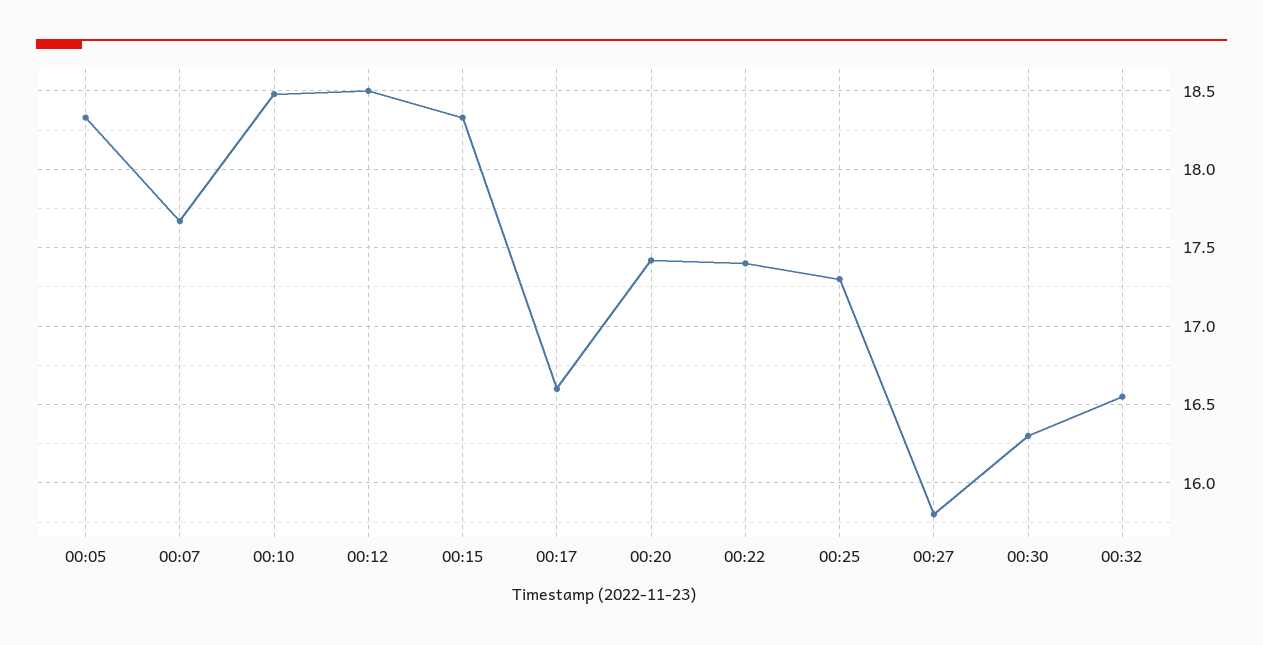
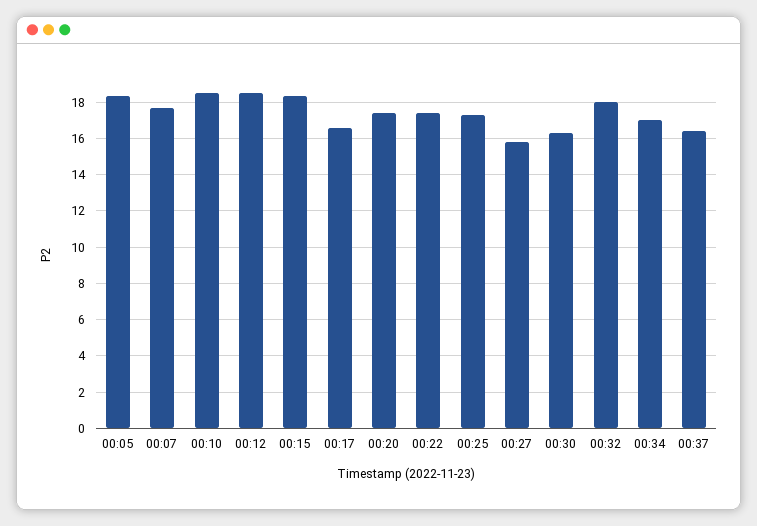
00:32: 16.55 -> 18
00:34: none -> 17
00:37: none -> 16.5

